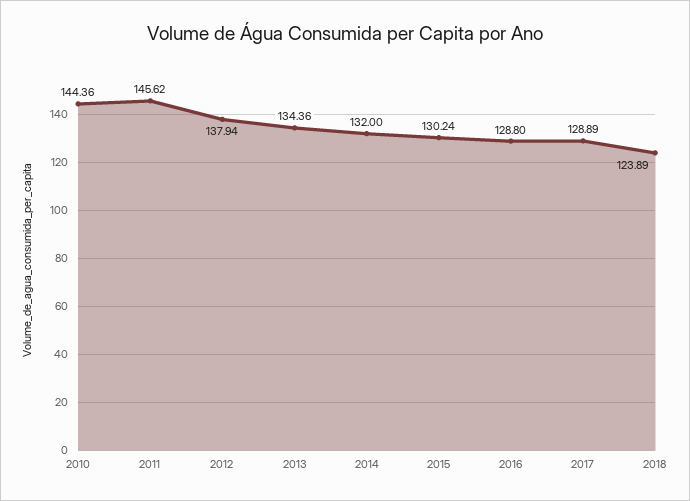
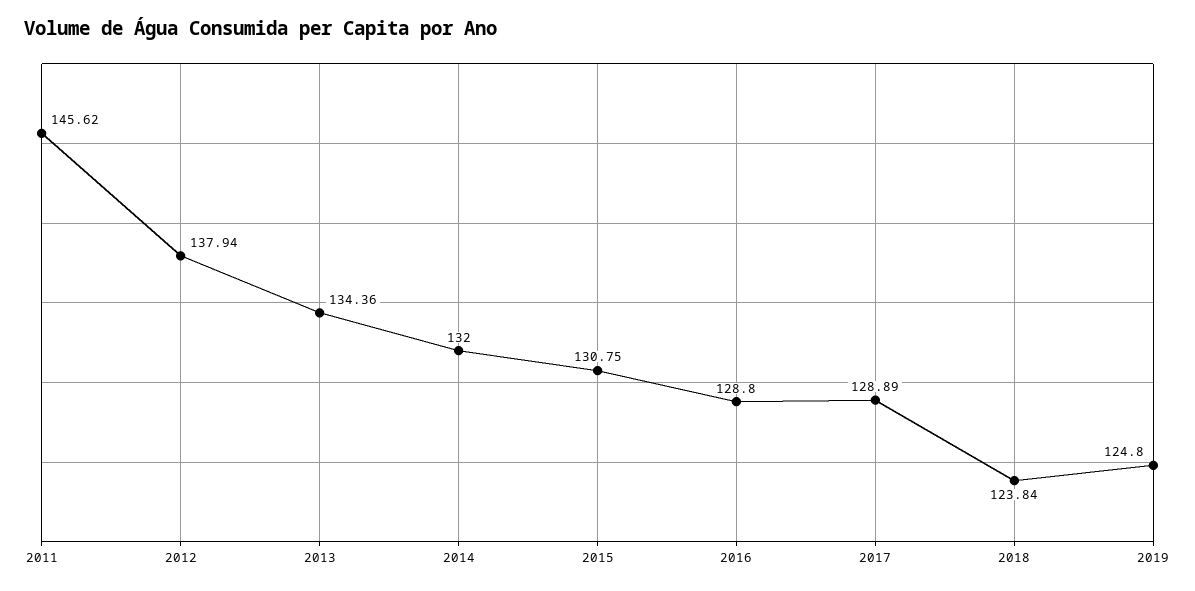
2010: 144.36 -> none
2015: 130.24 -> 130.75
2018: 123.89 -> 123.84
2019: none -> 124.8

